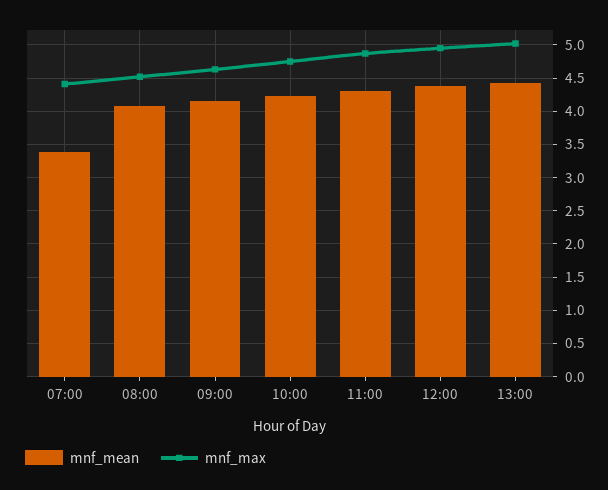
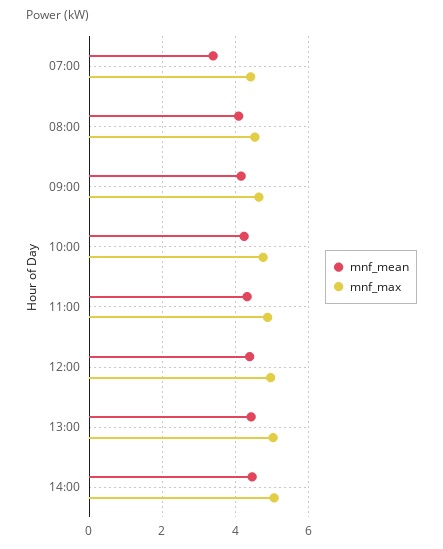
mnf_mean, 14:00: none -> 4.4
mnf_max, 14:00: none -> 5

